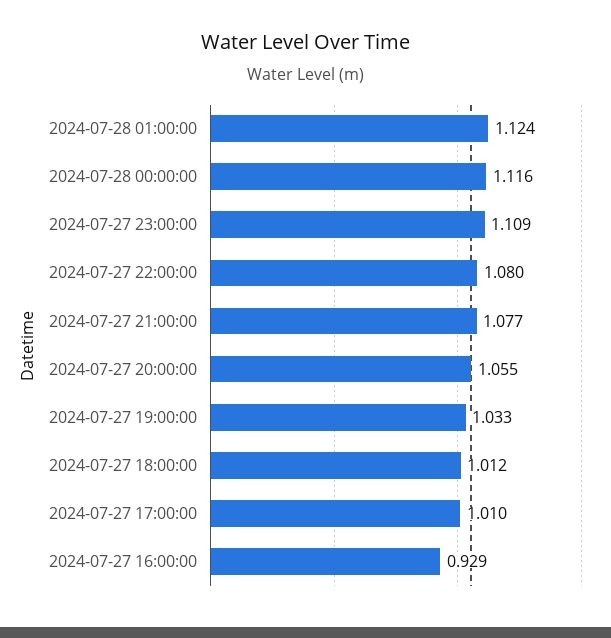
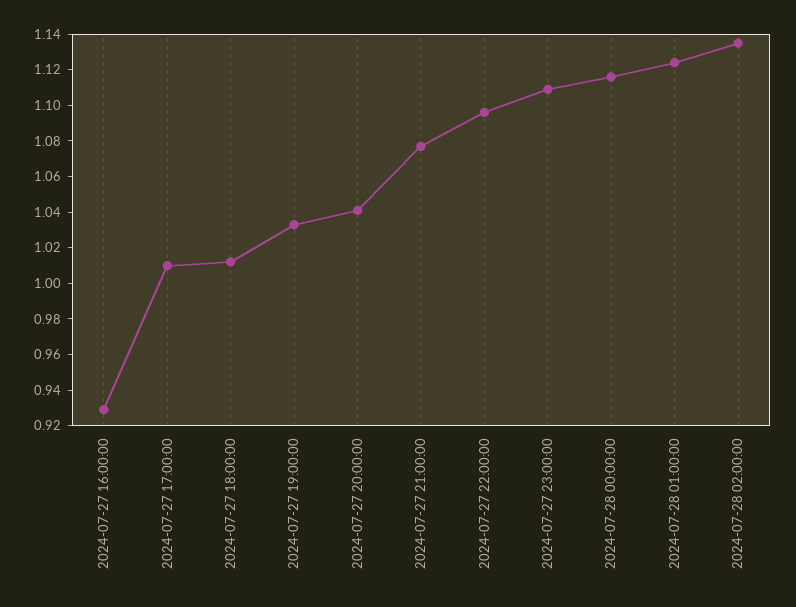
2024-07-27 22:00:00: 1.08 -> 1.095
2024-07-27 20:00:00: 1.055 -> 1.04
2024-07-28 02:00:00: none -> 1.135

